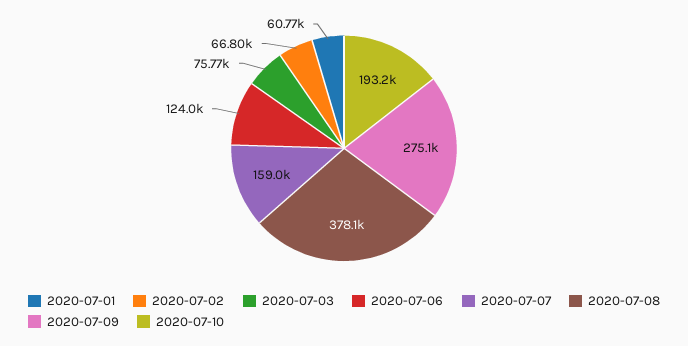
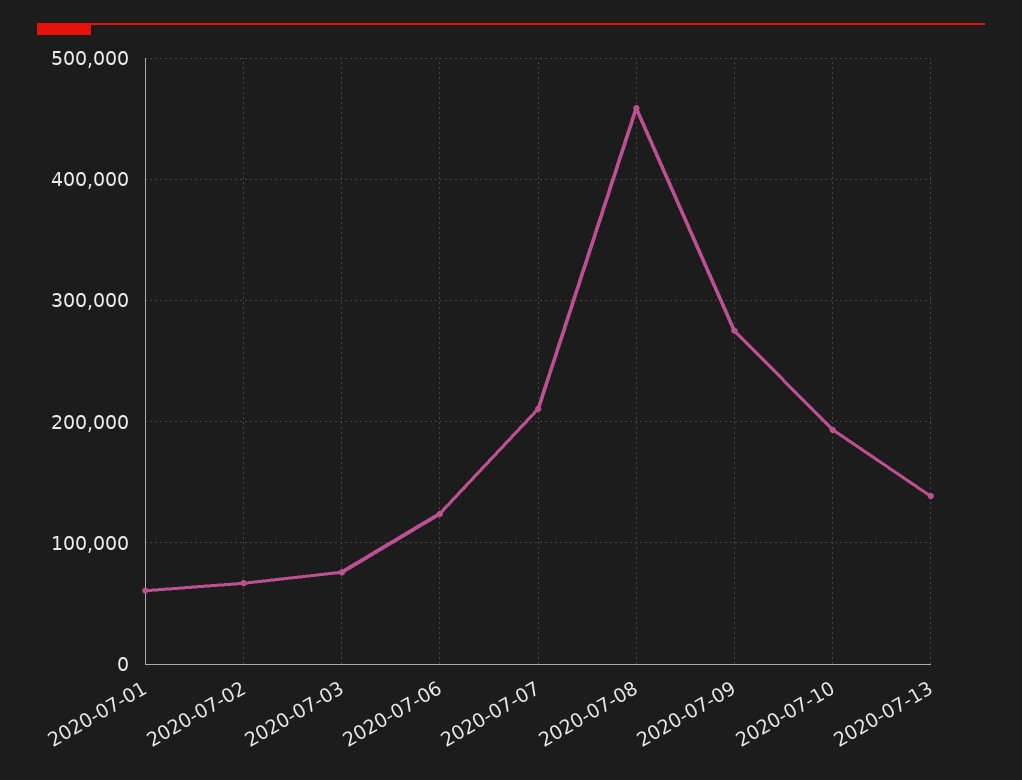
2020-07-07: 159000 -> 210000
2020-07-08: 378100 -> 460000
2020-07-13: none -> 140000

